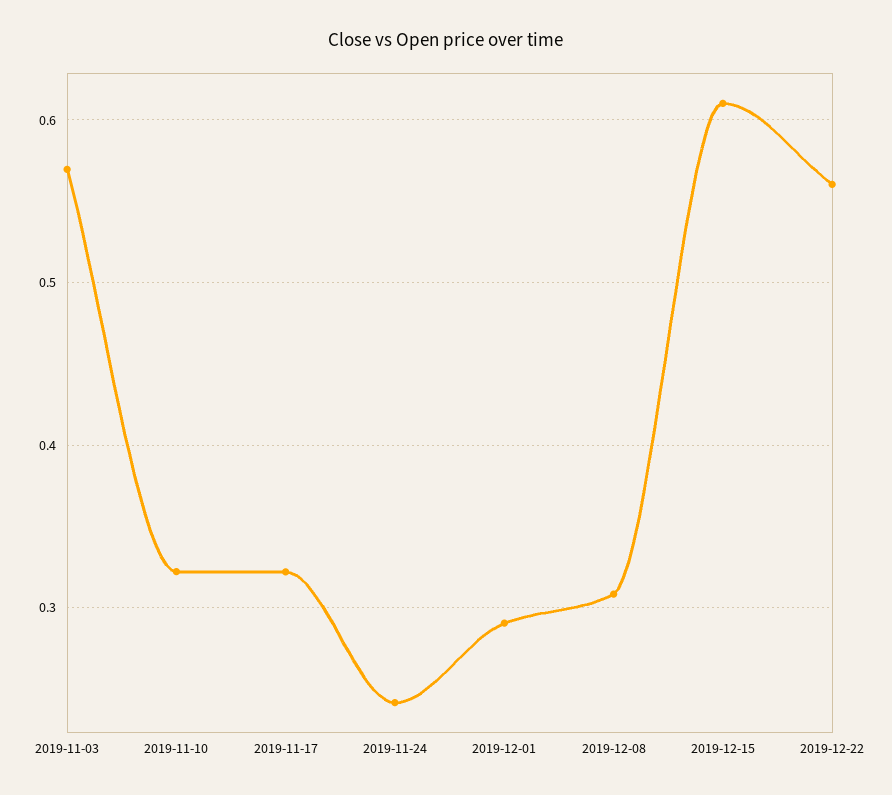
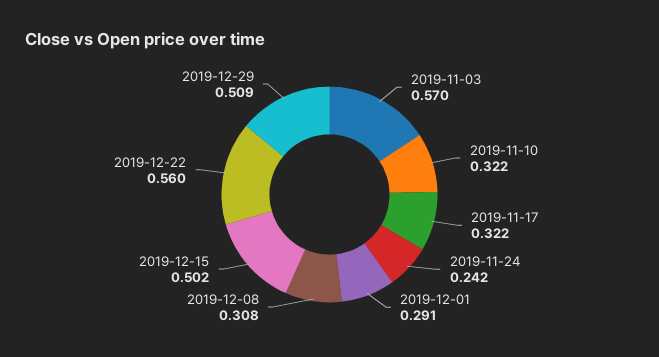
2019-12-15: 0.61 -> 0.502
2019-12-29: none -> 0.509

